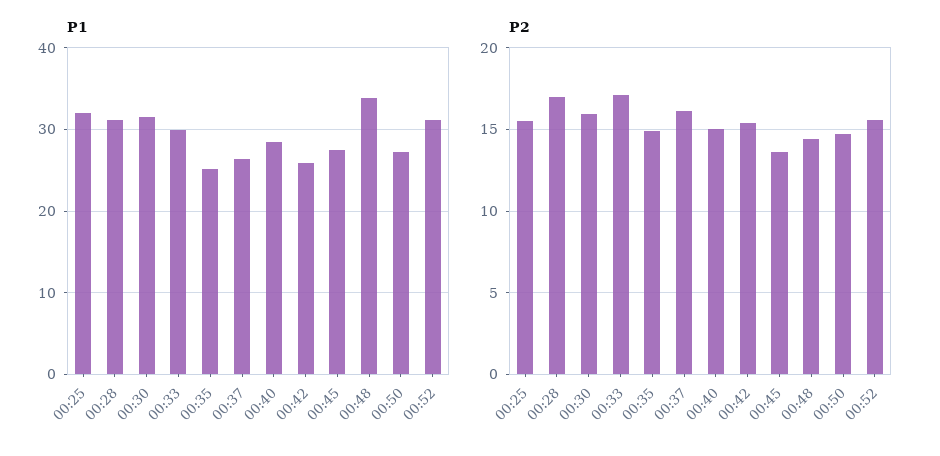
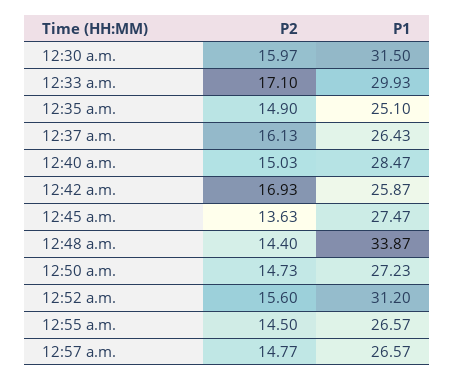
P1, 00:25: 32 -> none
P1, 00:28: 31 -> none
P2, 00:25: 15.5 -> none
P2, 00:28: 17 -> none
P2, 00:42: 15.5 -> 16.93
P2, 12:55 a.m.: none -> 14.5
P1, 12:55 a.m.: none -> 26.57
P2, 12:57 a.m.: none -> 14.77
P1, 12:57 a.m.: none -> 26.57

